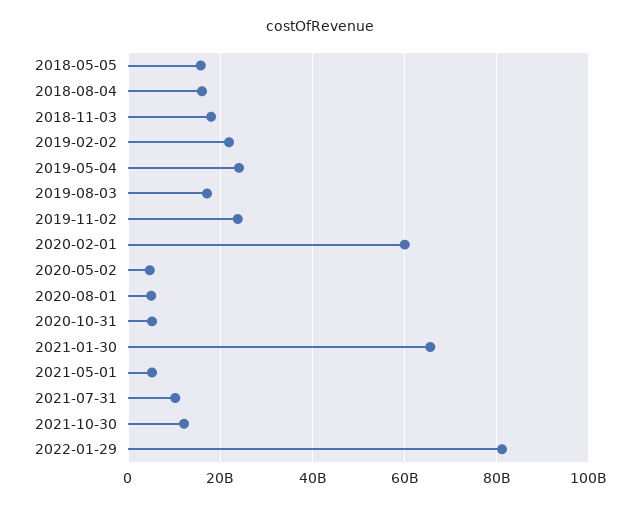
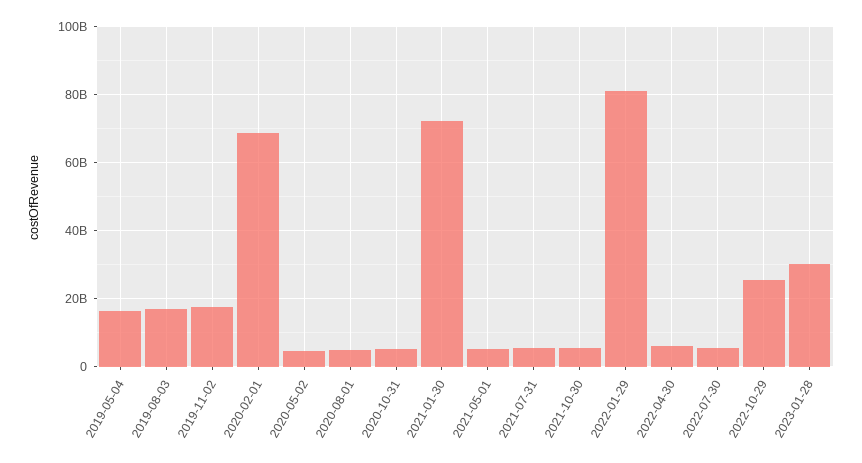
2018-05-05: 16000000000 -> none
2018-08-04: 16000000000 -> none
2018-11-03: 18000000000 -> none
2019-02-02: 22000000000 -> none
2019-05-04: 24000000000 -> 16000000000
2019-11-02: 24000000000 -> 18000000000
2020-02-01: 60000000000 -> 68000000000
2021-01-30: 66000000000 -> 72000000000
2021-07-31: 10000000000 -> 6000000000
2021-10-30: 12000000000 -> 6000000000
2022-04-30: none -> 6000000000
2022-07-30: none -> 6000000000
2022-10-29: none -> 26000000000
2023-01-28: none -> 30000000000

